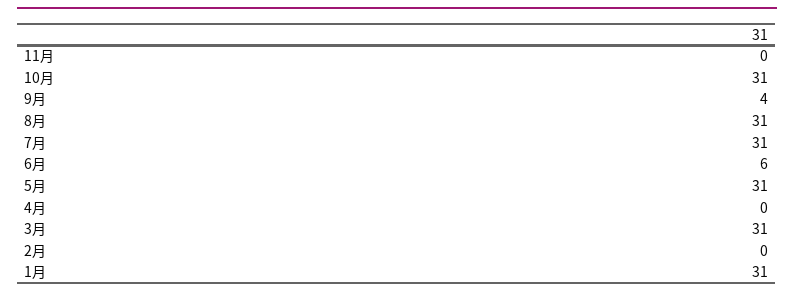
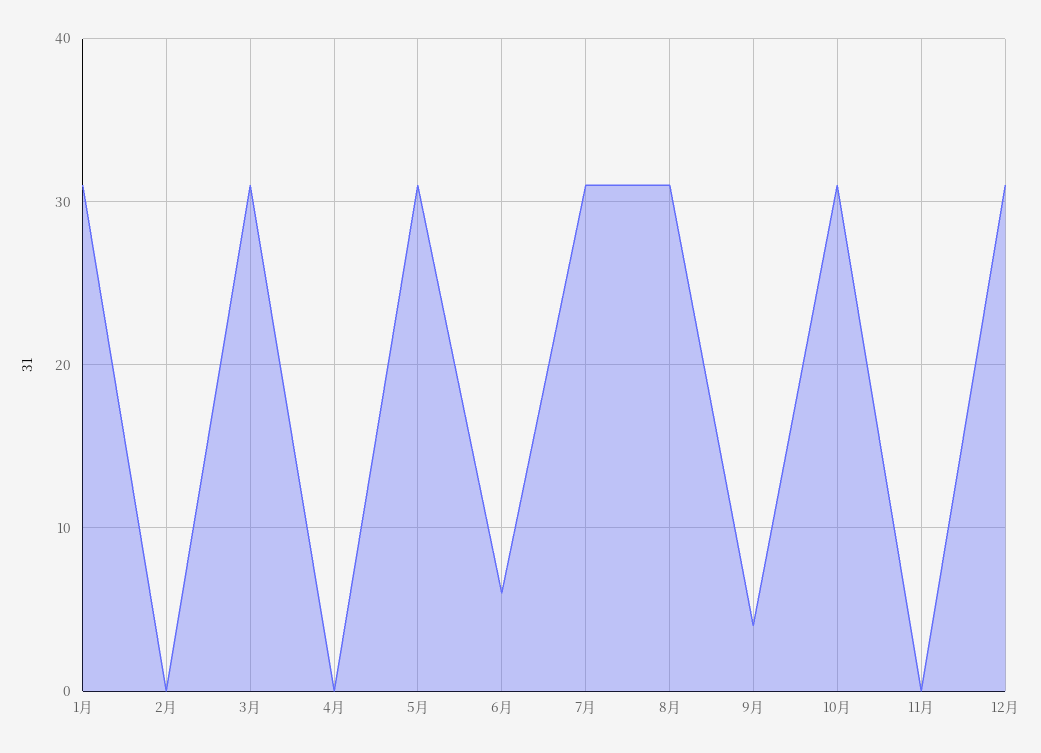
12月: none -> 31

